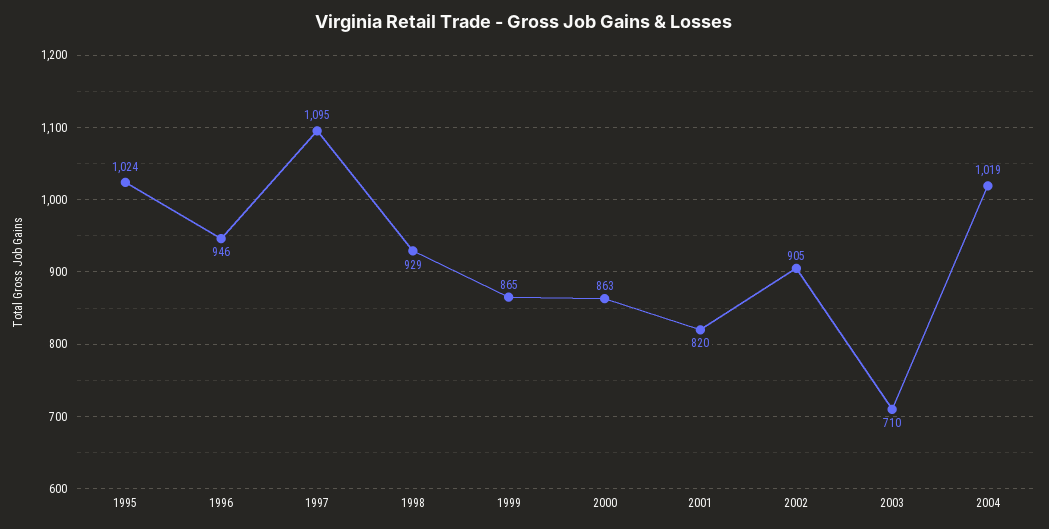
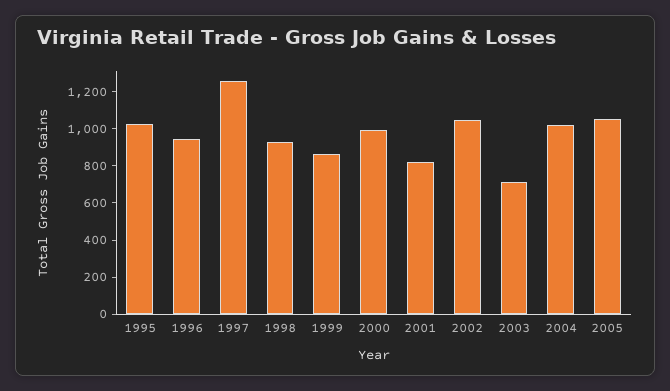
1997: 1095 -> 1250
2000: 863 -> 1000
2002: 905 -> 1050
2005: none -> 1050

